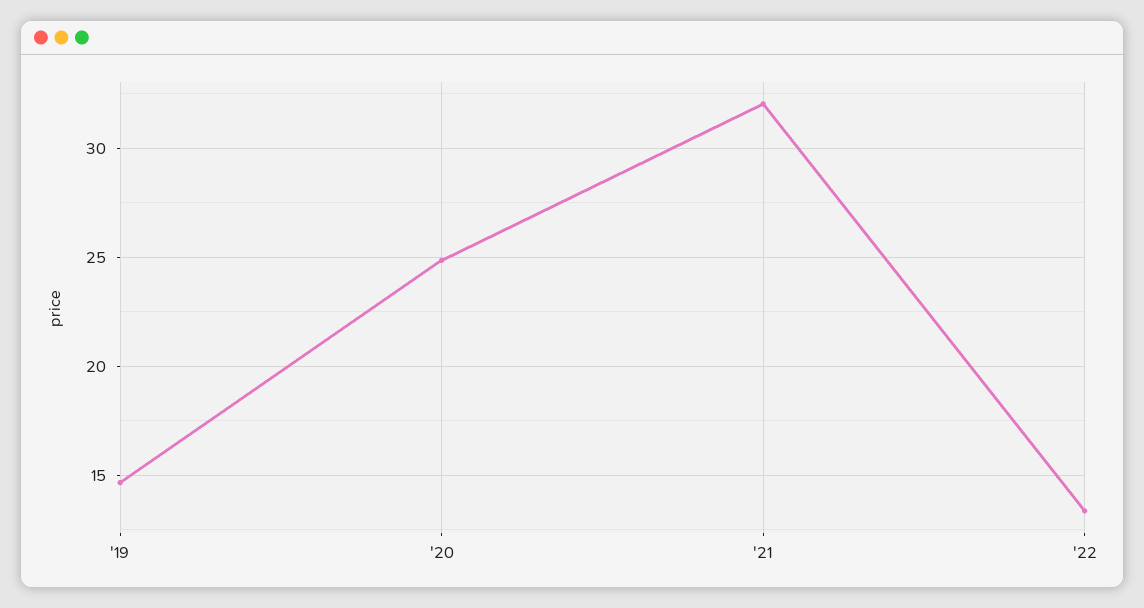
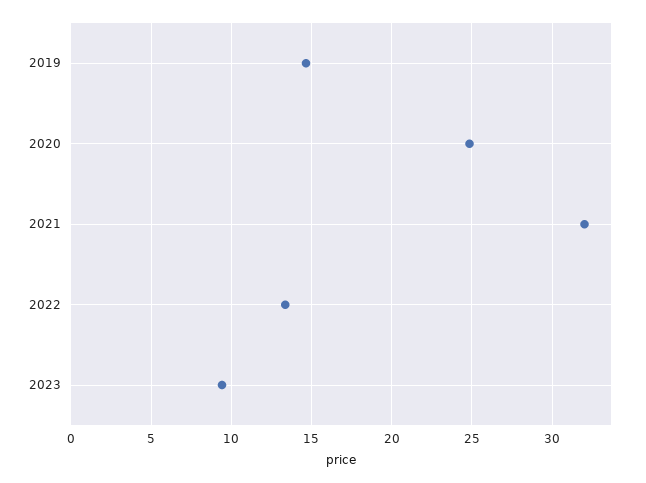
2023: none -> 9.5

